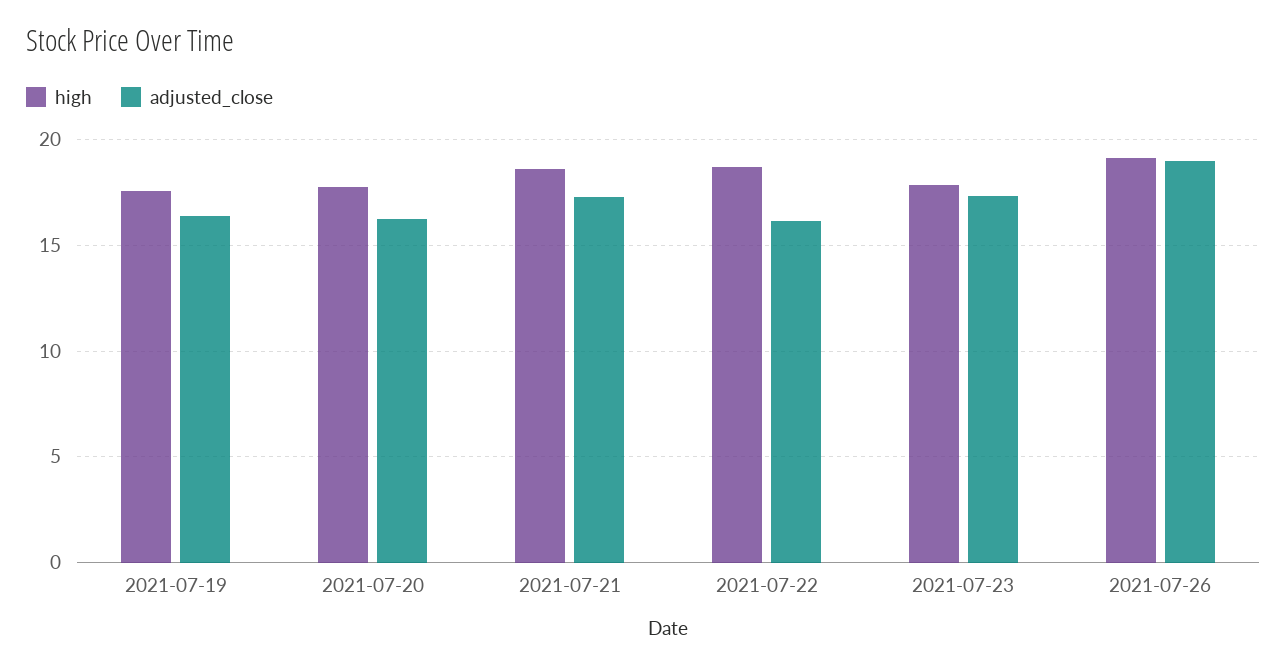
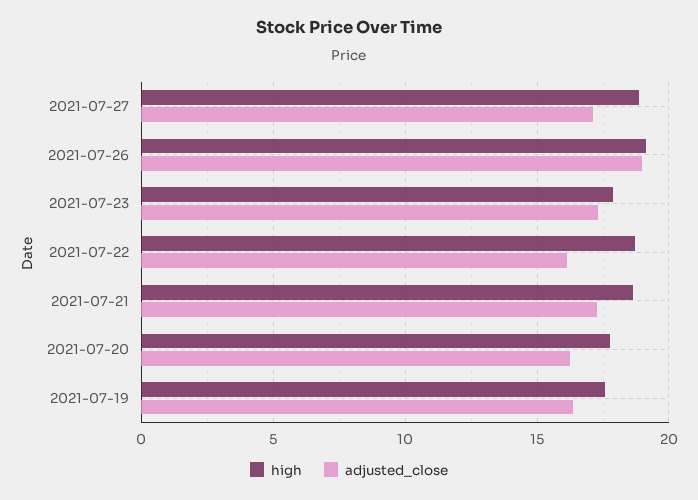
high, 2021-07-27: none -> 19
adjusted_close, 2021-07-27: none -> 17

